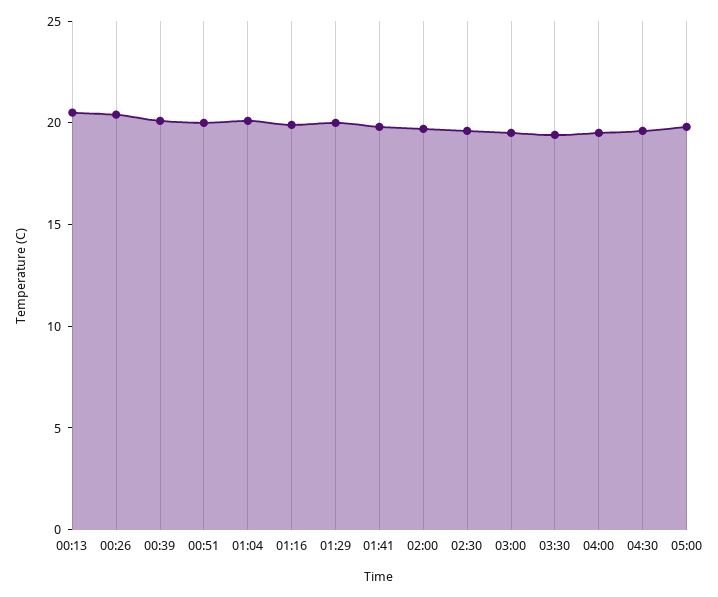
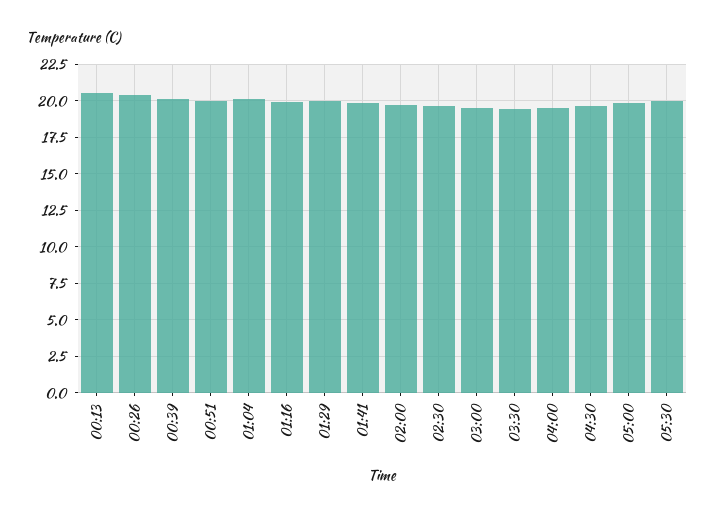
05:30: none -> 20

